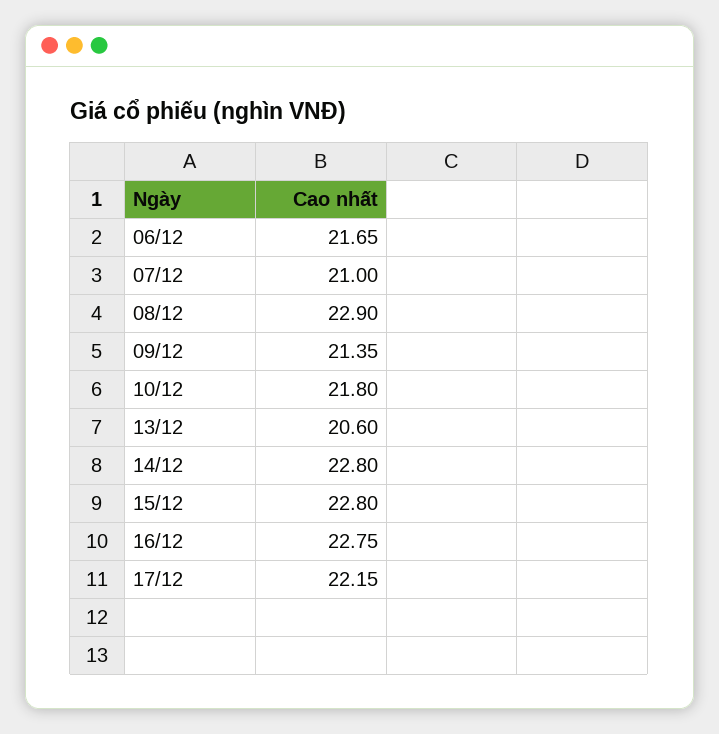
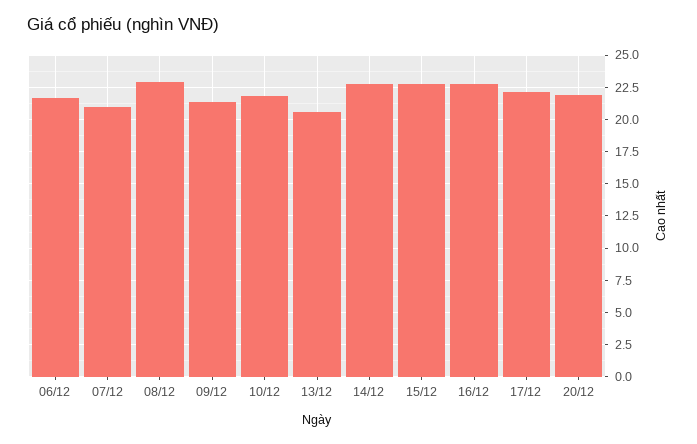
20/12: none -> 22

